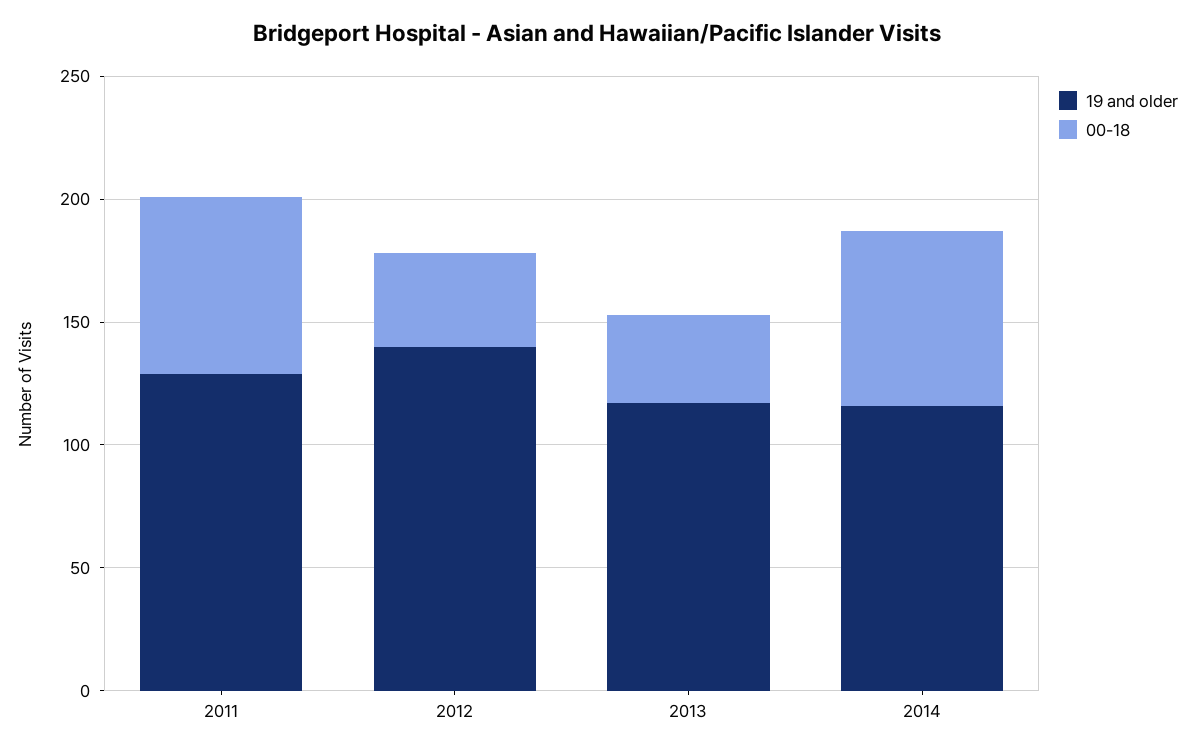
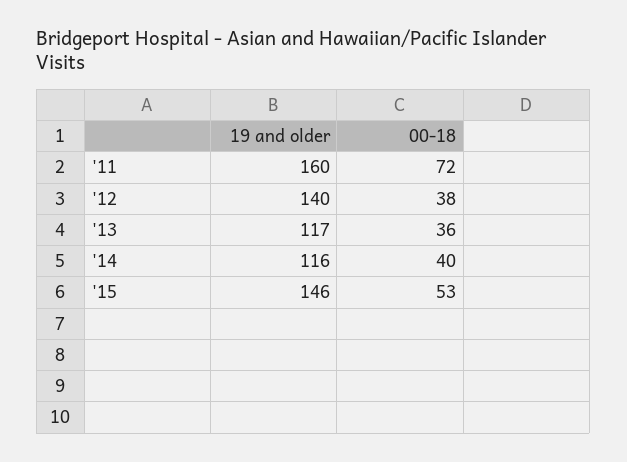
19 and older, 2011: 130 -> 160
00-18, 2014: 70 -> 40
19 and older, '15: none -> 146
00-18, '15: none -> 53

